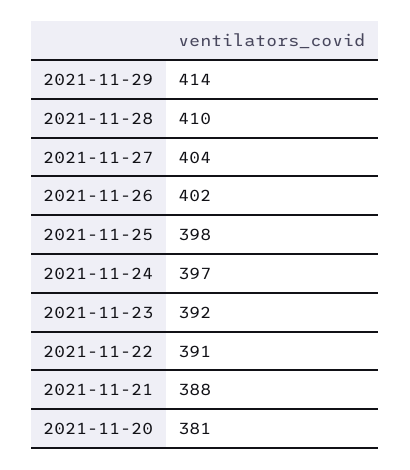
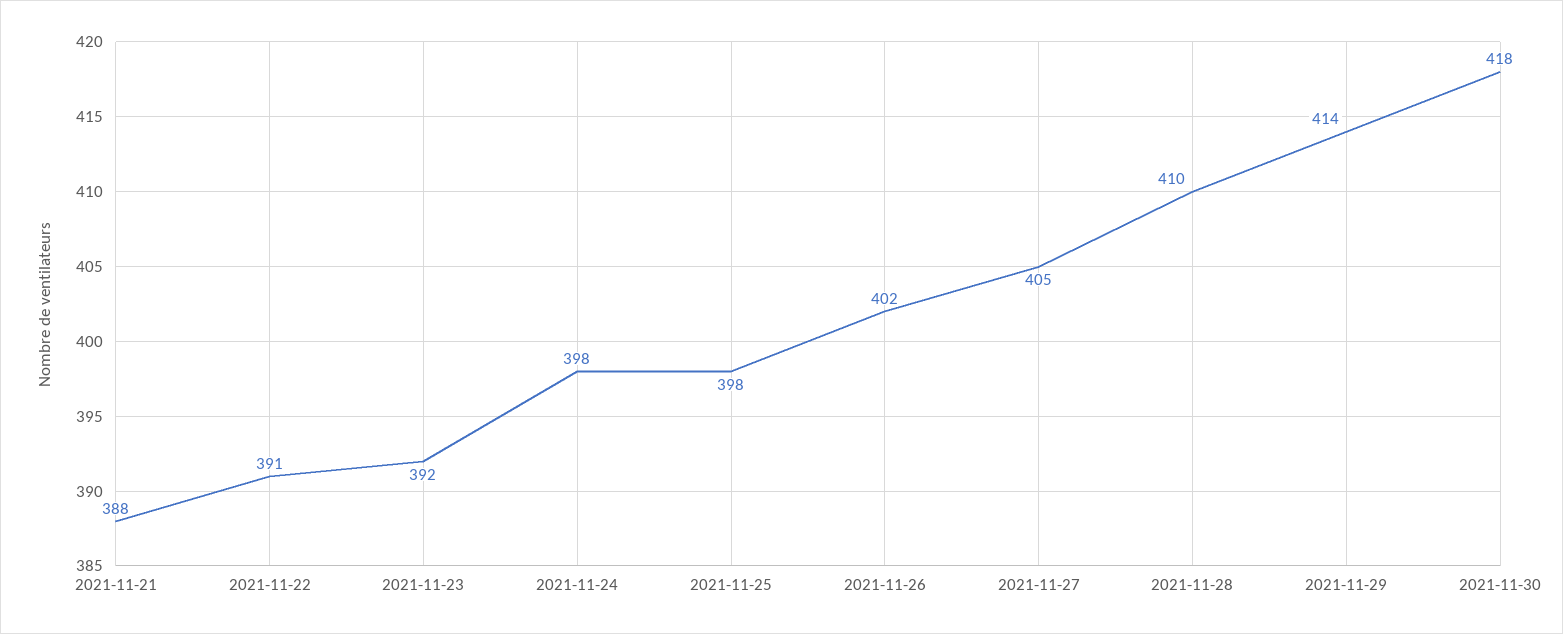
2021-11-27: 404 -> 405
2021-11-24: 397 -> 398
2021-11-20: 381 -> none
2021-11-30: none -> 418

